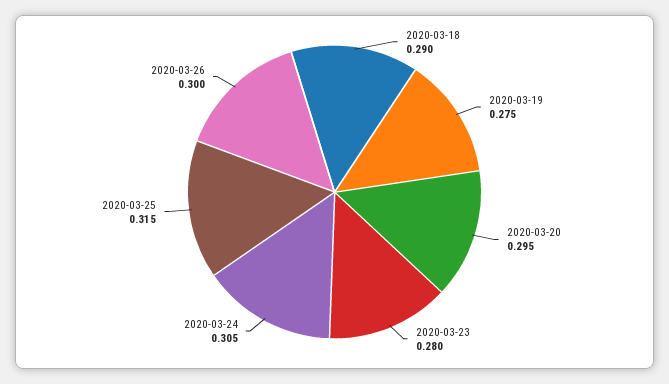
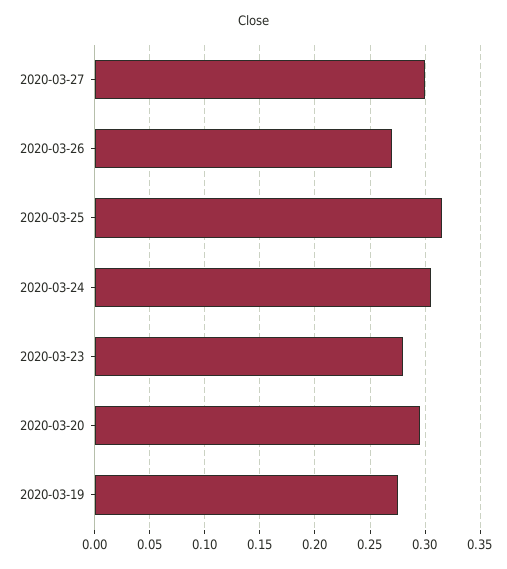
2020-03-18: 0.29 -> none
2020-03-26: 0.3 -> 0.27
2020-03-27: none -> 0.3

